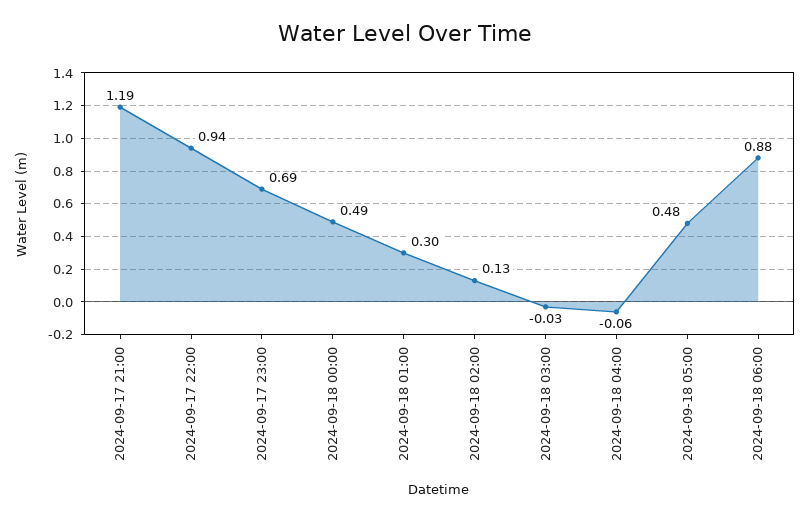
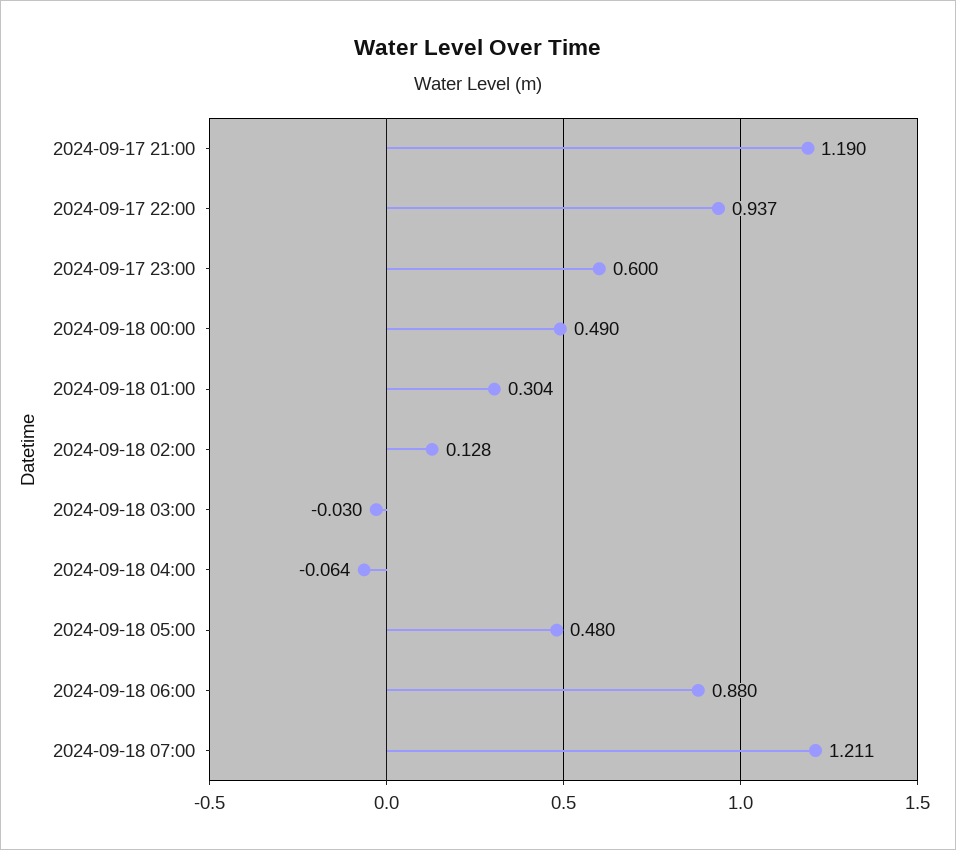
2024-09-17 23:00: 0.69 -> 0.6
2024-09-18 07:00: none -> 1.211

